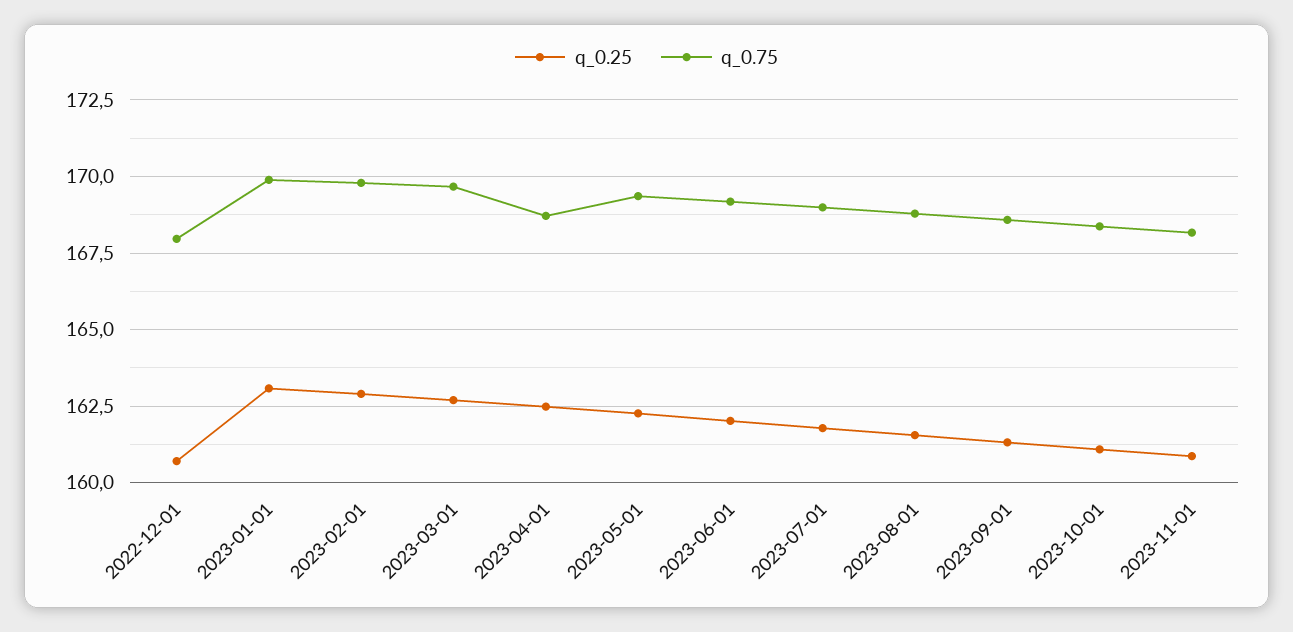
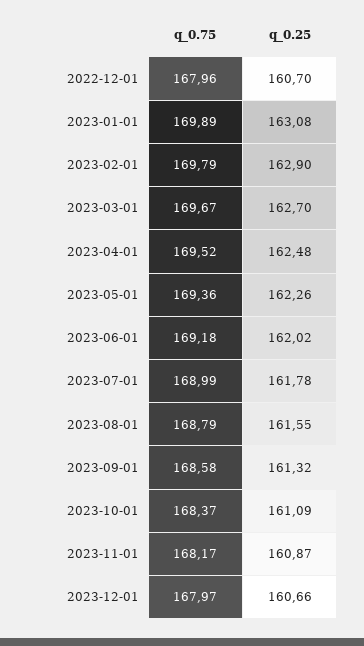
q_0.75, 2023-04-01: 168.75 -> 169.52
q_0.75, 2023-12-01: none -> 167.97
q_0.25, 2023-12-01: none -> 160.66

